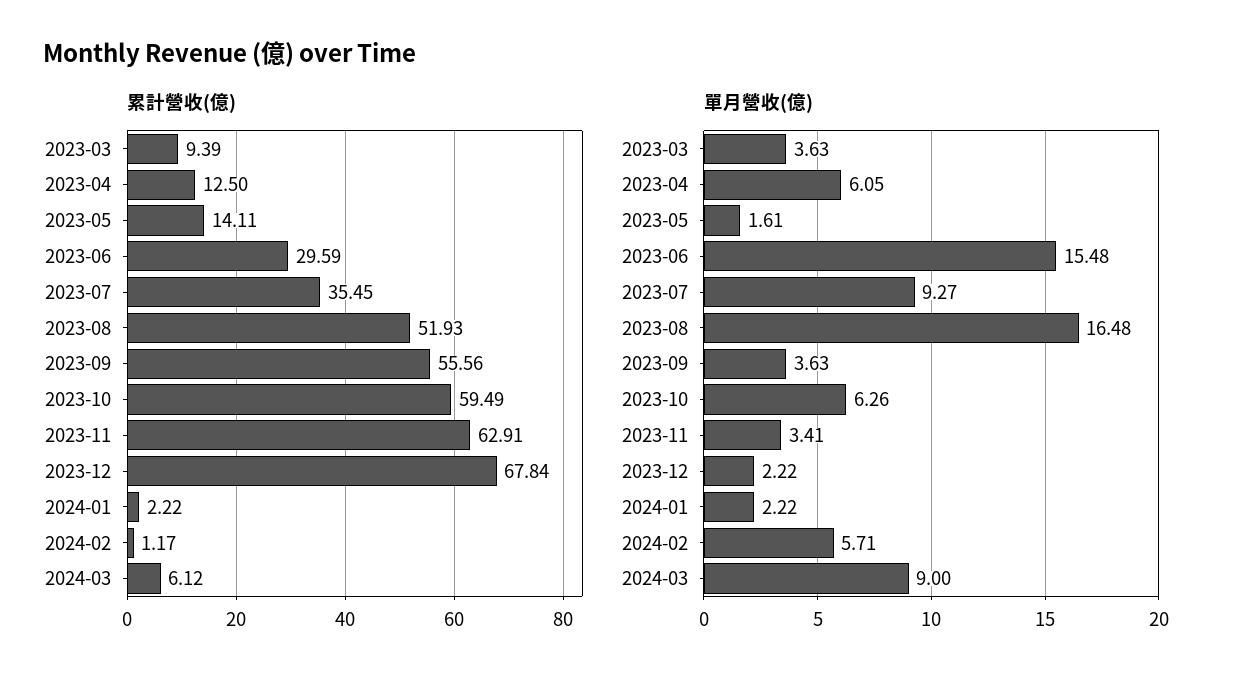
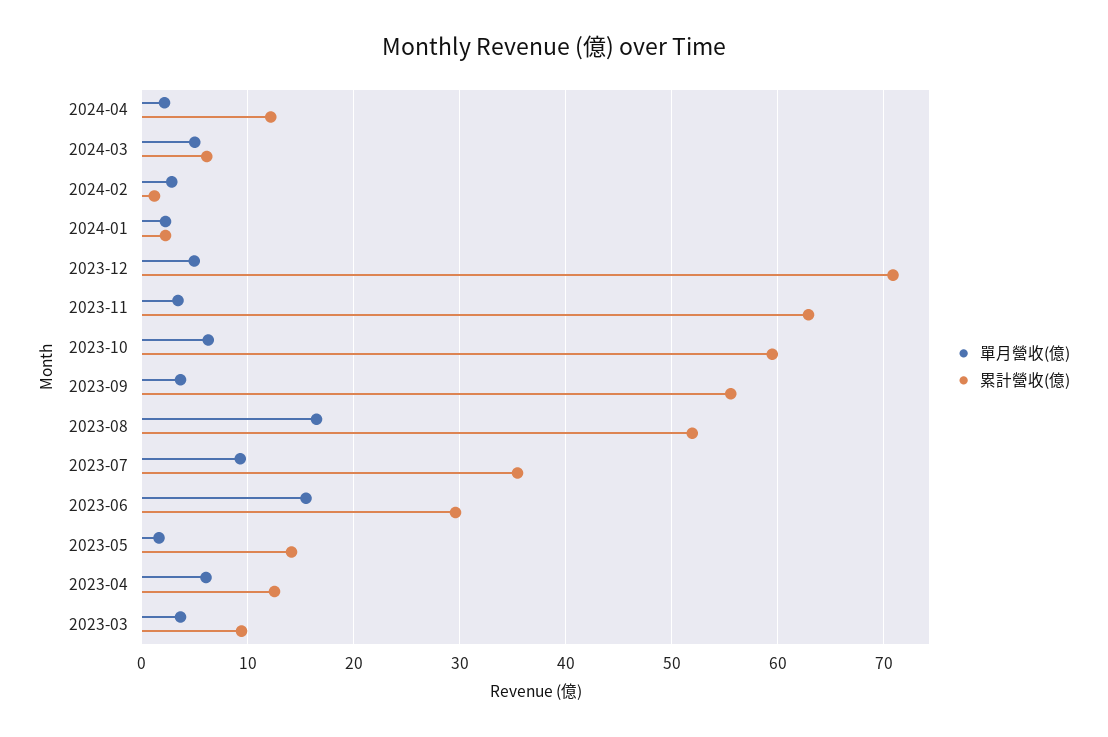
累計營收(億), 2023-12: 67.84 -> 71
單月營收(億), 2023-12: 2.22 -> 5
單月營收(億), 2024-02: 5.71 -> 3
單月營收(億), 2024-03: 9 -> 5
單月營收(億), 2024-04: none -> 2
累計營收(億), 2024-04: none -> 12

